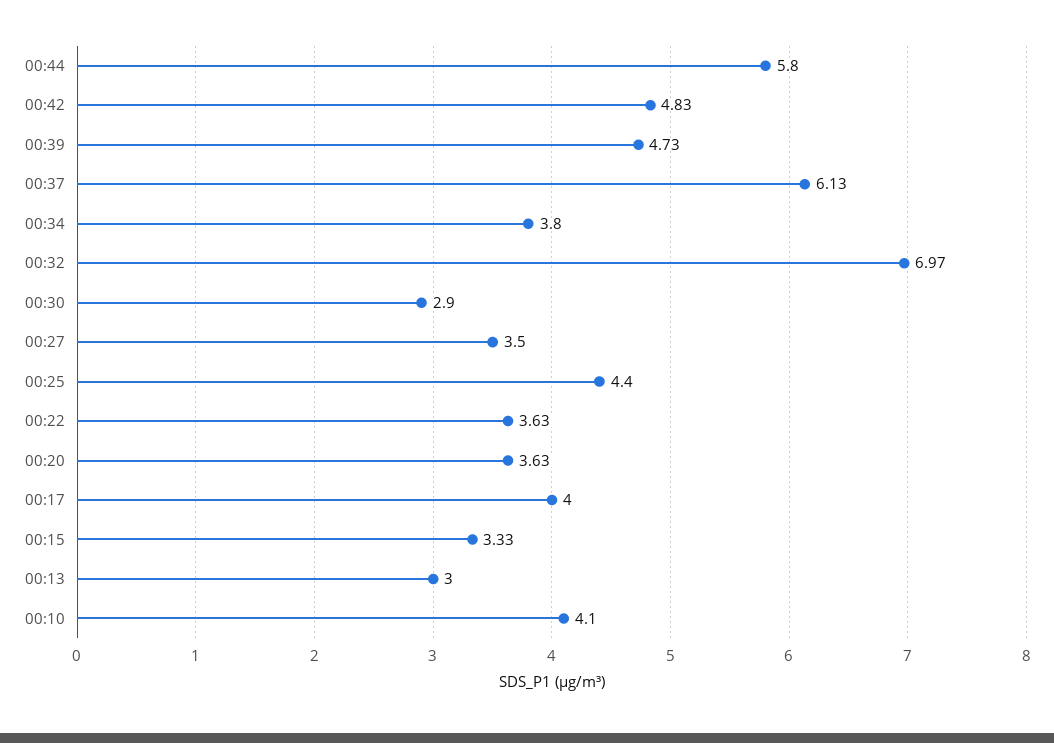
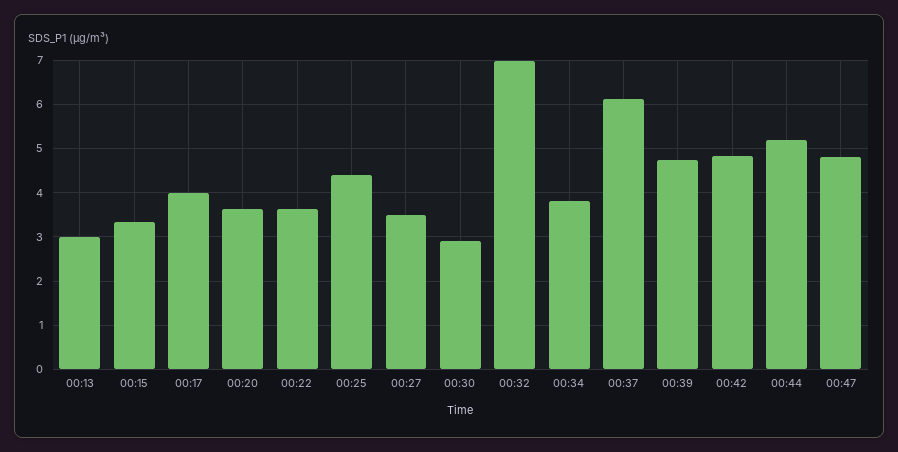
00:44: 5.8 -> 5.2
00:10: 4.1 -> none
00:47: none -> 4.8

